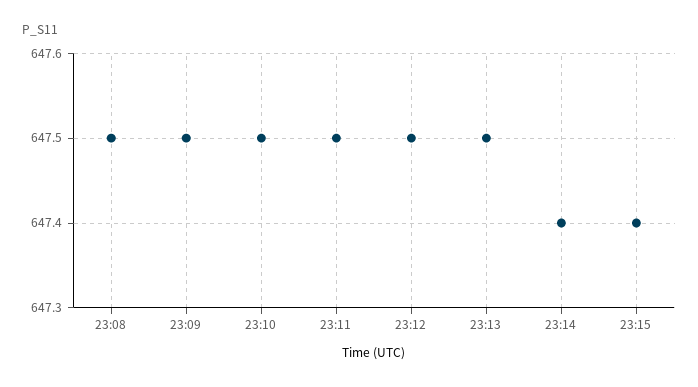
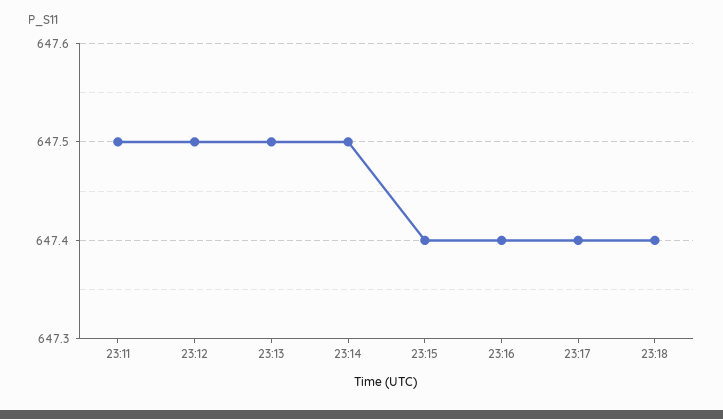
23:08: 647.5 -> none
23:09: 647.5 -> none
23:10: 647.5 -> none
23:14: 647.4 -> 647.5
23:16: none -> 647.4
23:17: none -> 647.4
23:18: none -> 647.4

